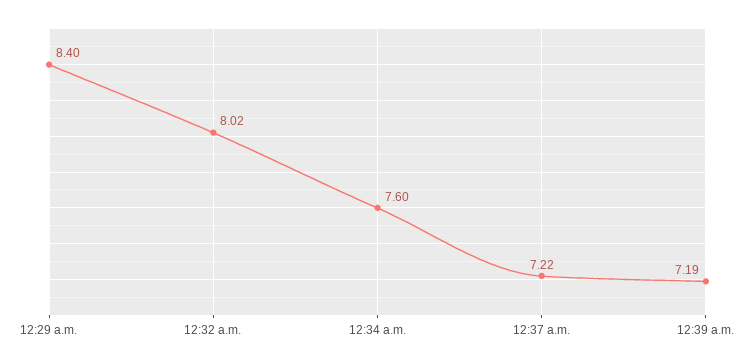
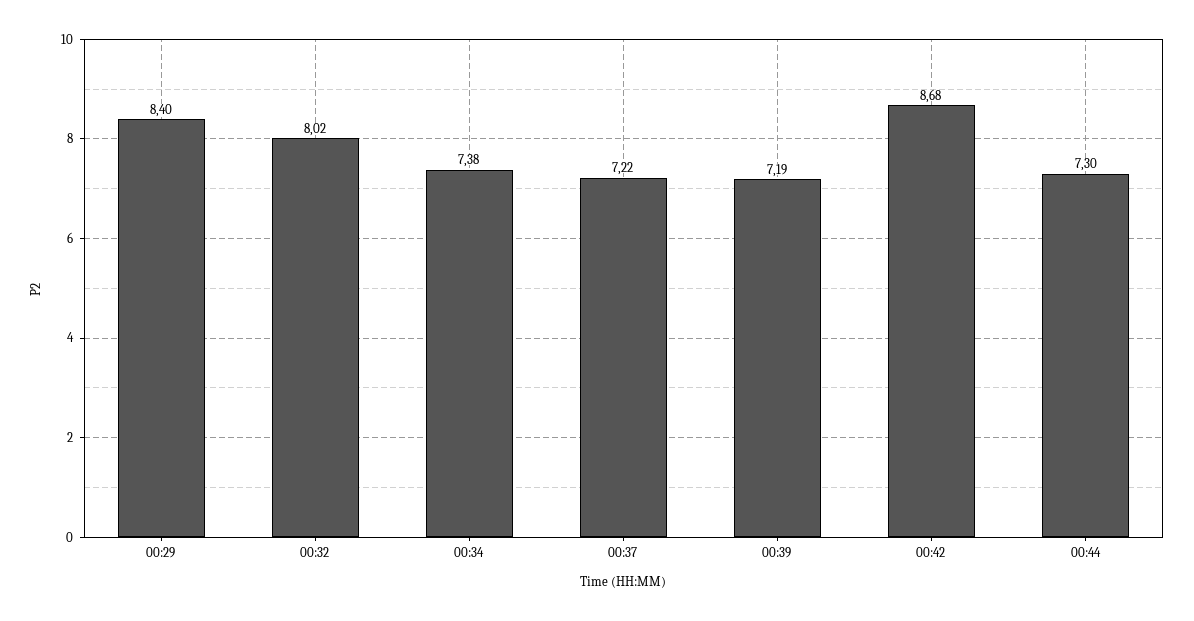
12:34 a.m.: 7.6 -> 7.38
00:42: none -> 8.68
00:44: none -> 7.3

